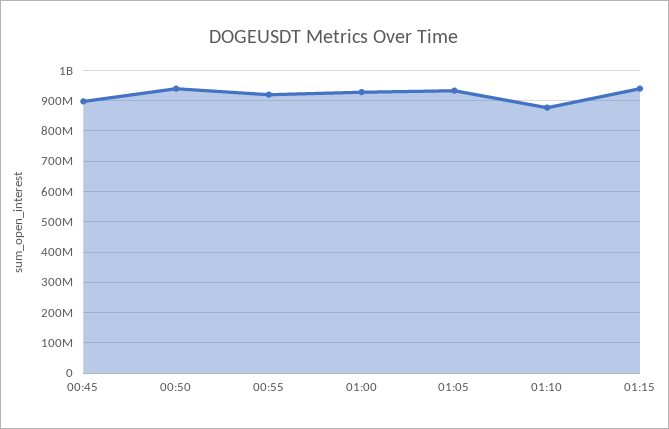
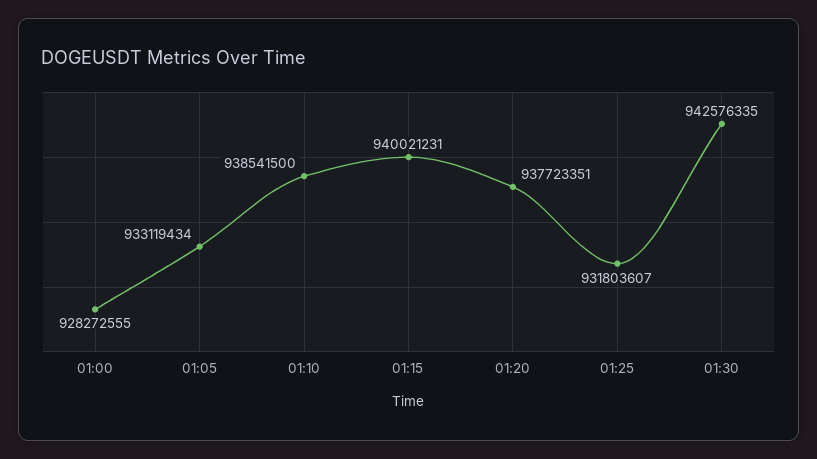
00:45: 900000000 -> none
00:50: 940000000 -> none
00:55: 920000000 -> none
01:10: 880000000 -> 938541500
01:20: none -> 937723351
01:25: none -> 931803607
01:30: none -> 942576335

